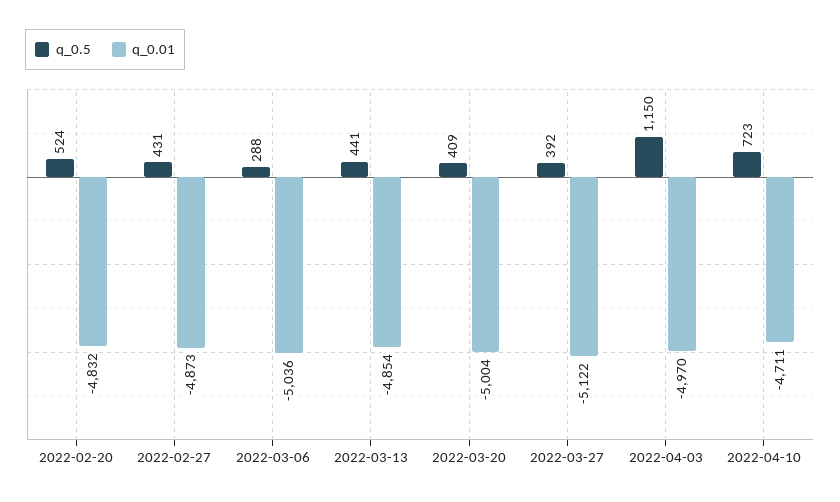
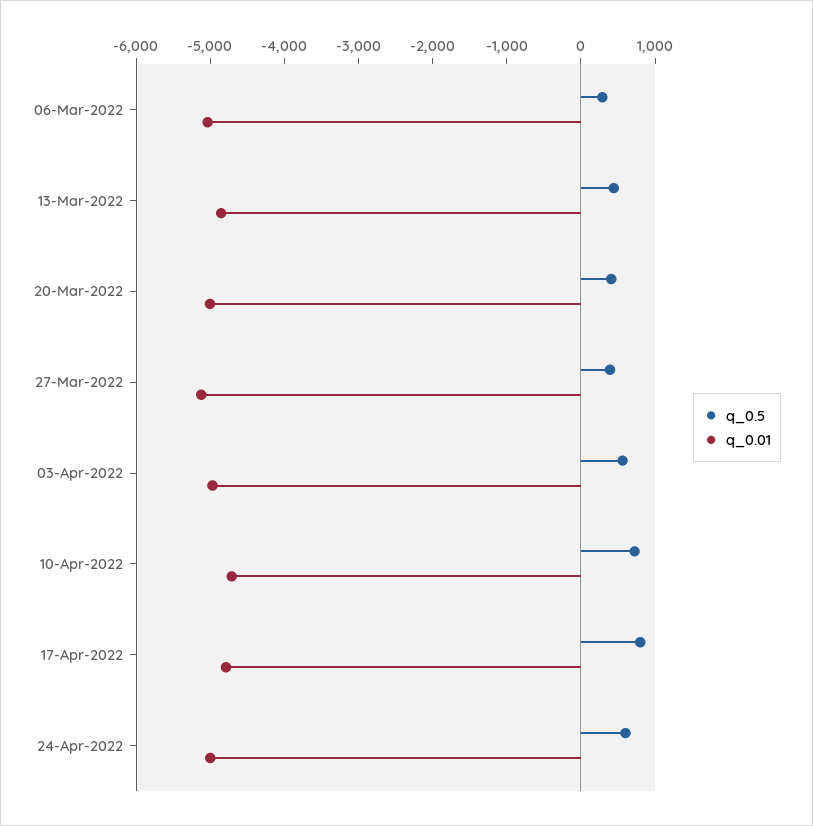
q_0.5, 2022-02-20: 524 -> none
q_0.01, 2022-02-20: -4832 -> none
q_0.5, 2022-02-27: 431 -> none
q_0.01, 2022-02-27: -4873 -> none
q_0.5, 2022-04-03: 1150 -> 600
q_0.5, 17-Apr-2022: none -> 800
q_0.01, 17-Apr-2022: none -> -4800
q_0.5, 24-Apr-2022: none -> 600
q_0.01, 24-Apr-2022: none -> -5000

